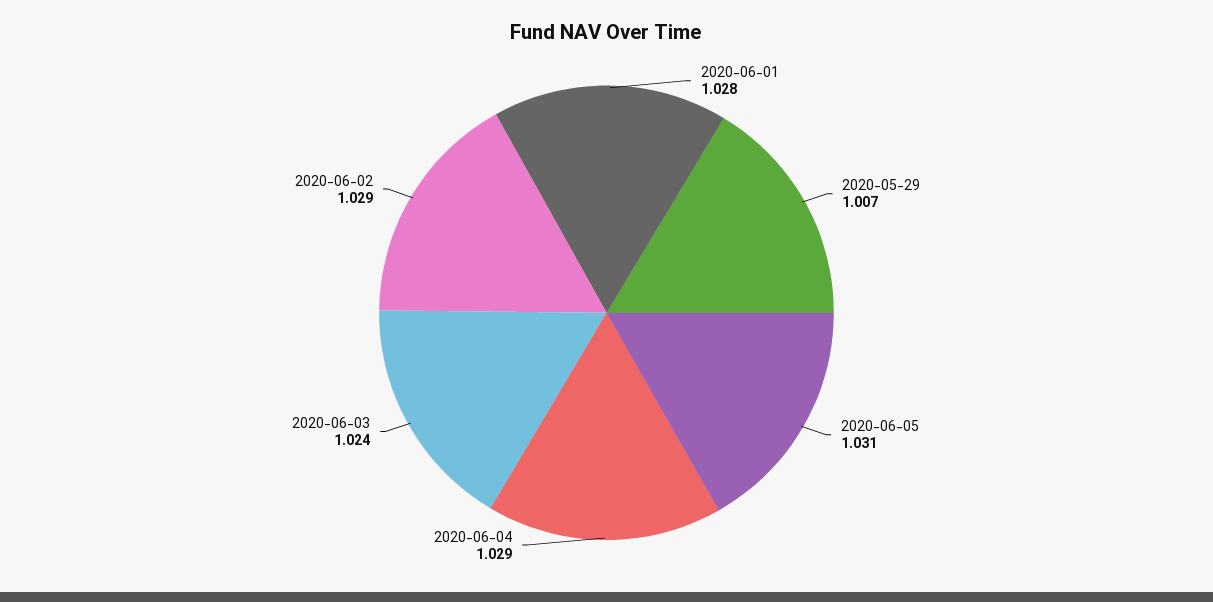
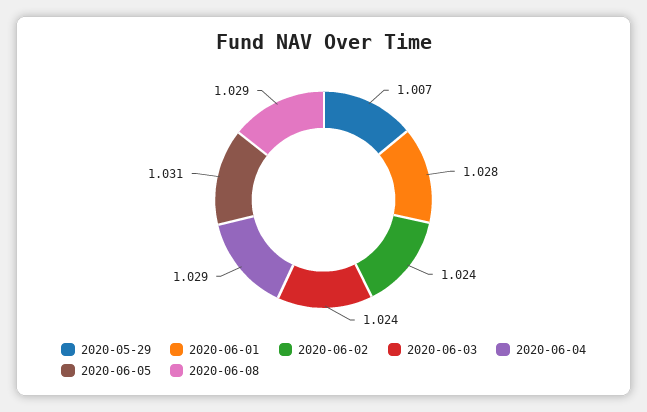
2020-06-02: 1.029 -> 1.024
2020-06-08: none -> 1.029

